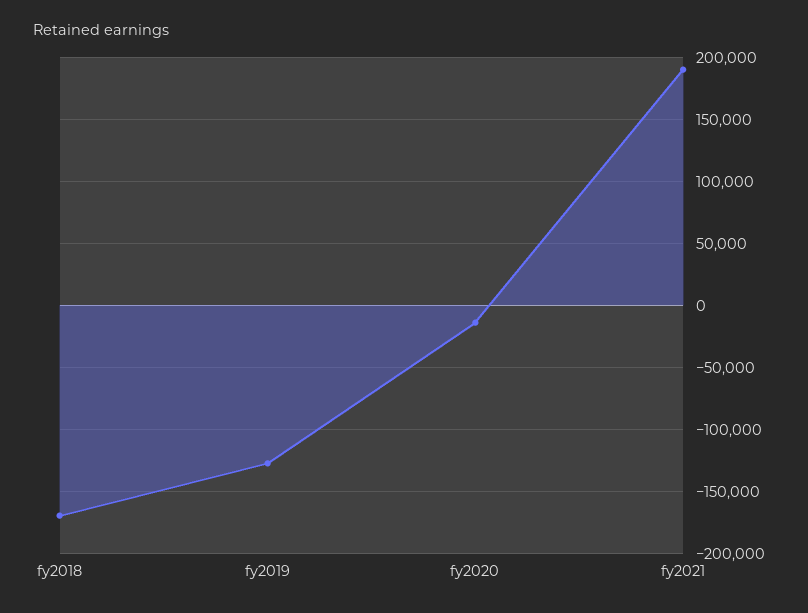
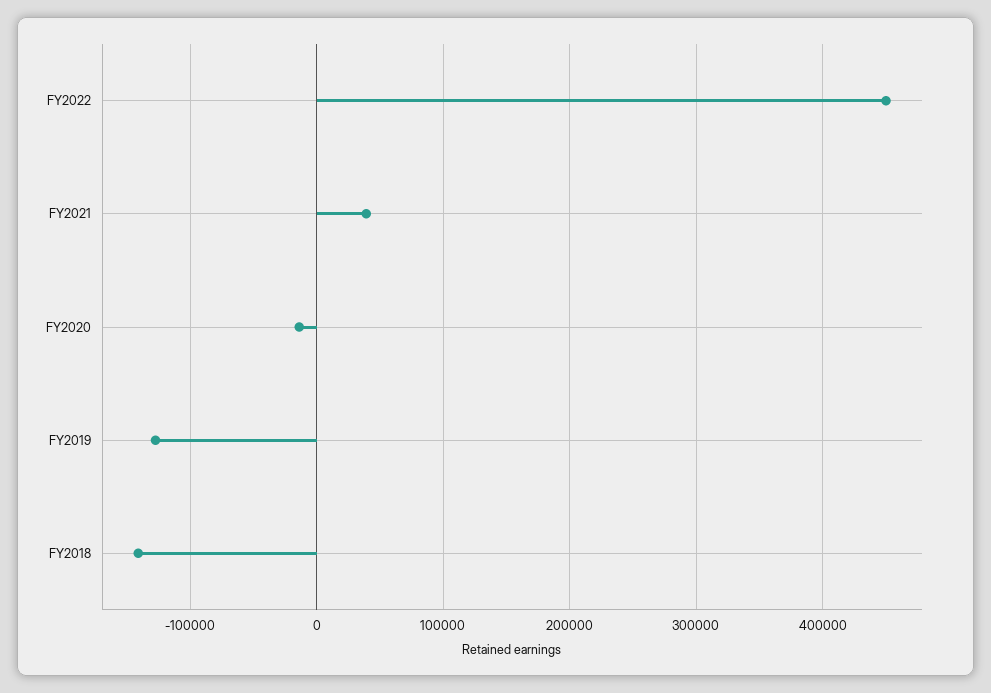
fy2018: -170000 -> -140000
fy2021: 190000 -> 40000
FY2022: none -> 450000

